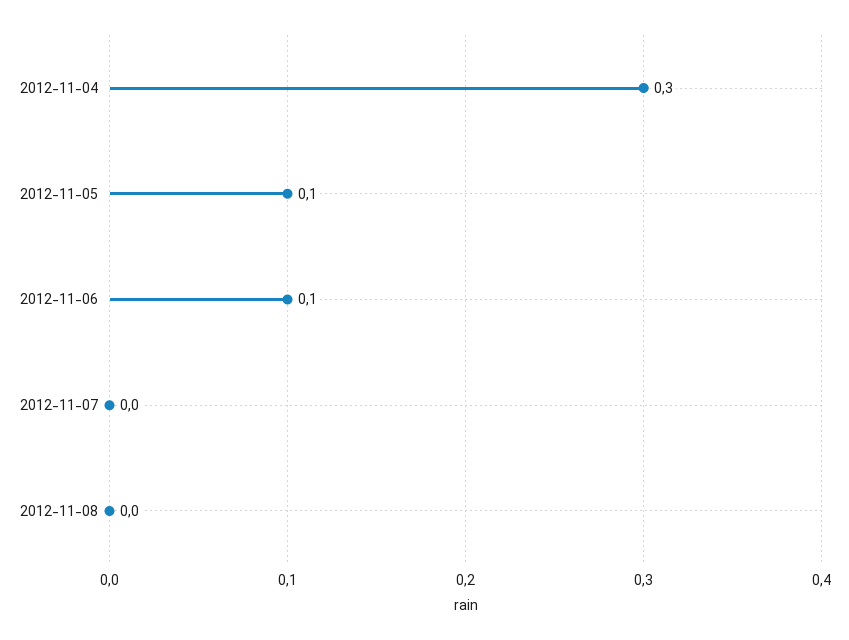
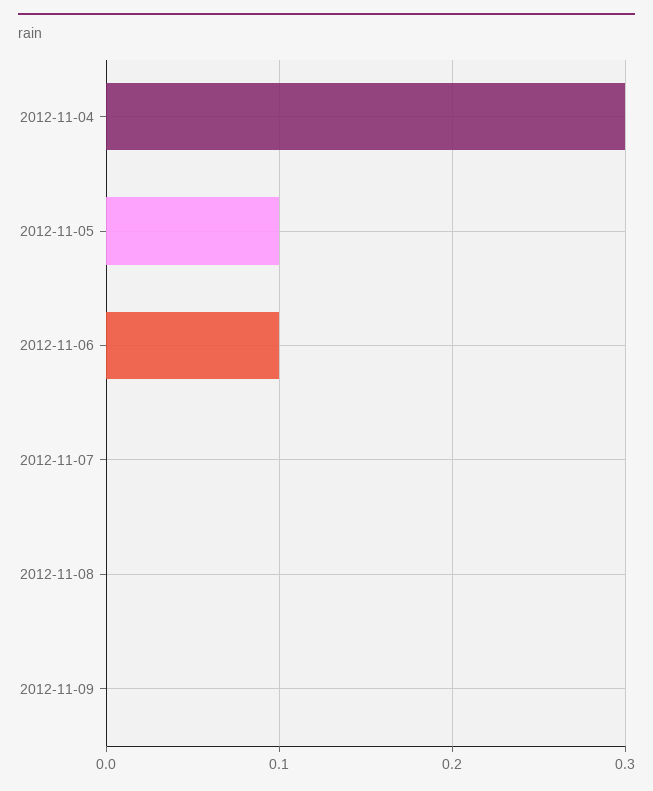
2012-11-09: none -> 0

